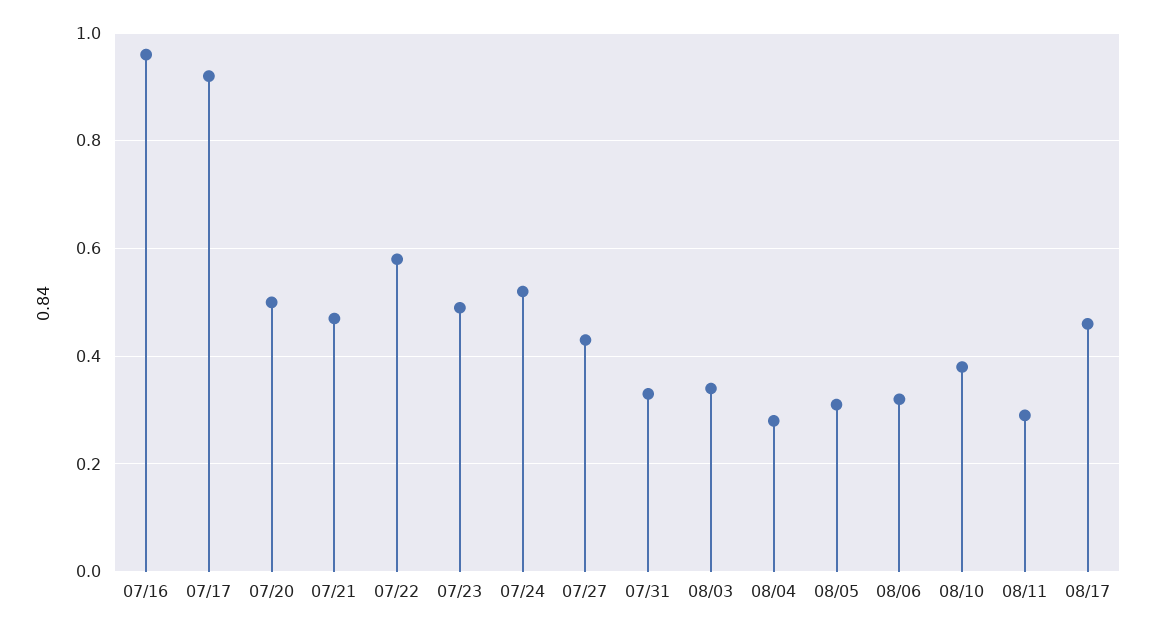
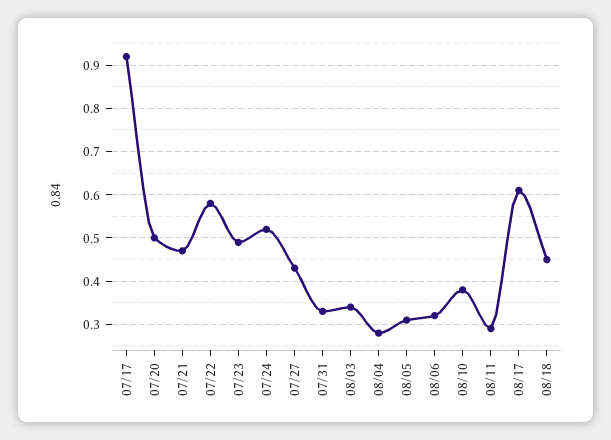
07/16: 0.95 -> none
08/17: 0.45 -> 0.6
08/18: none -> 0.45

